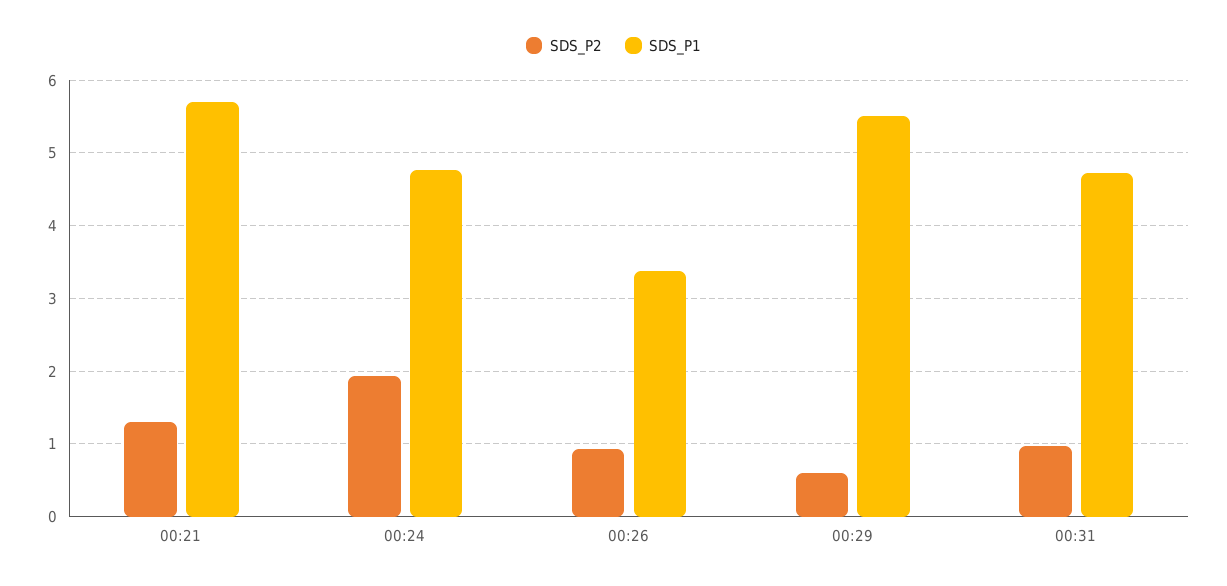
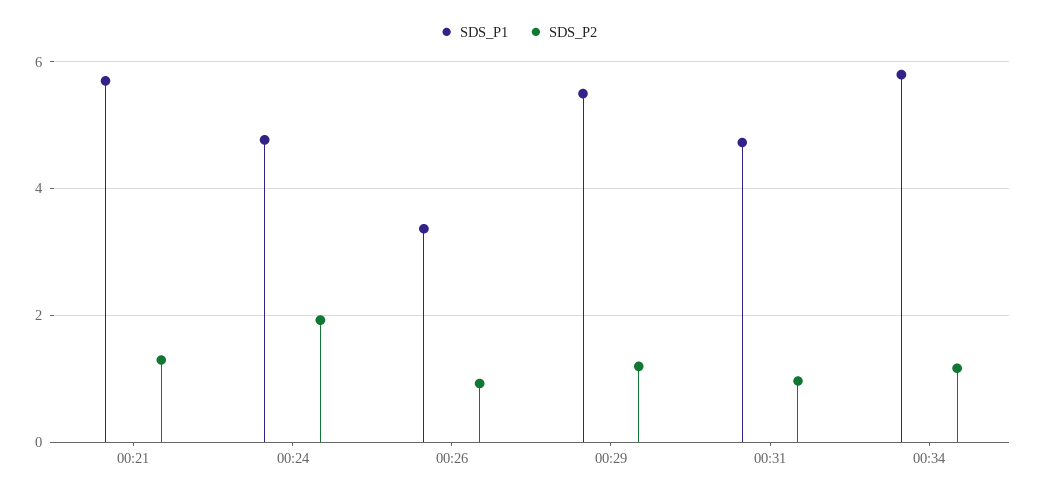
SDS_P2, 00:29: 0.6 -> 1.2
SDS_P1, 00:34: none -> 5.8
SDS_P2, 00:34: none -> 1.2

